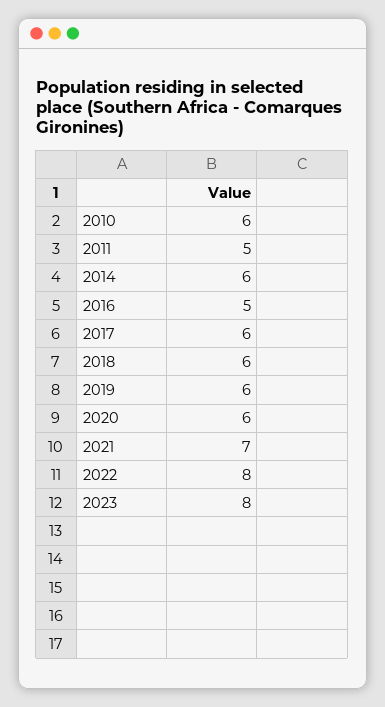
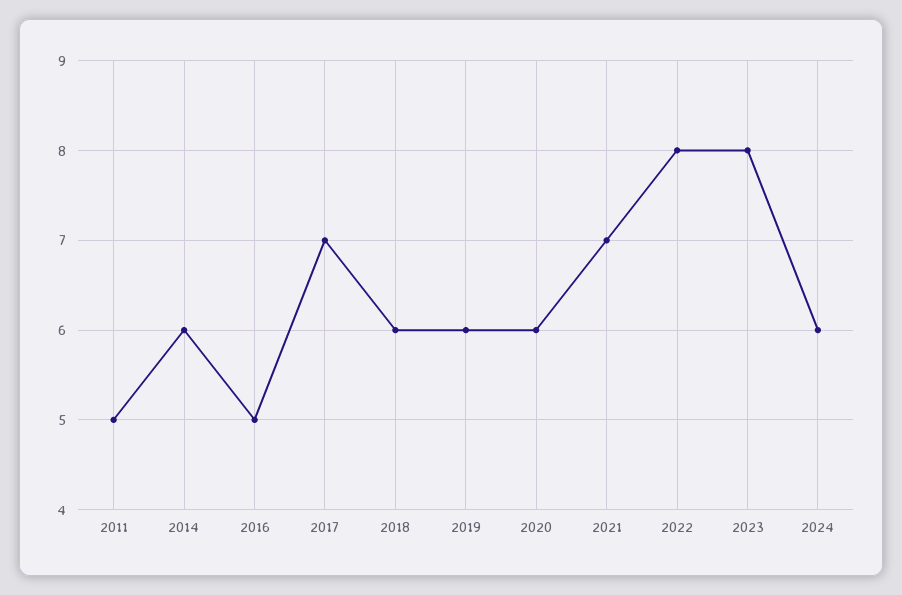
2010: 6 -> none
2017: 6 -> 7
2024: none -> 6

